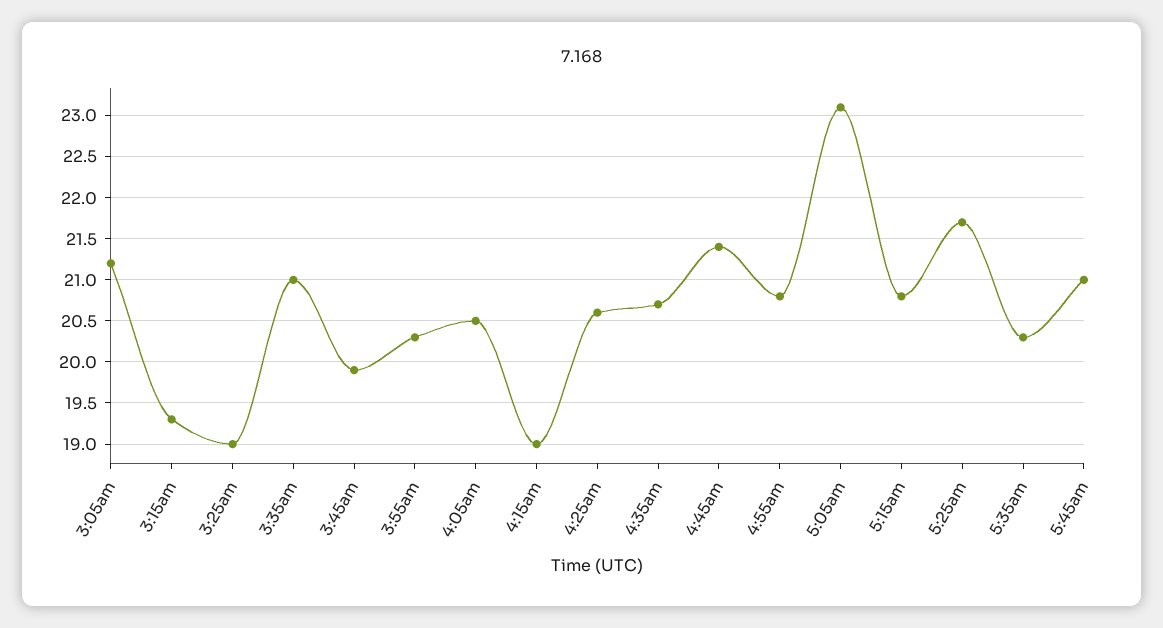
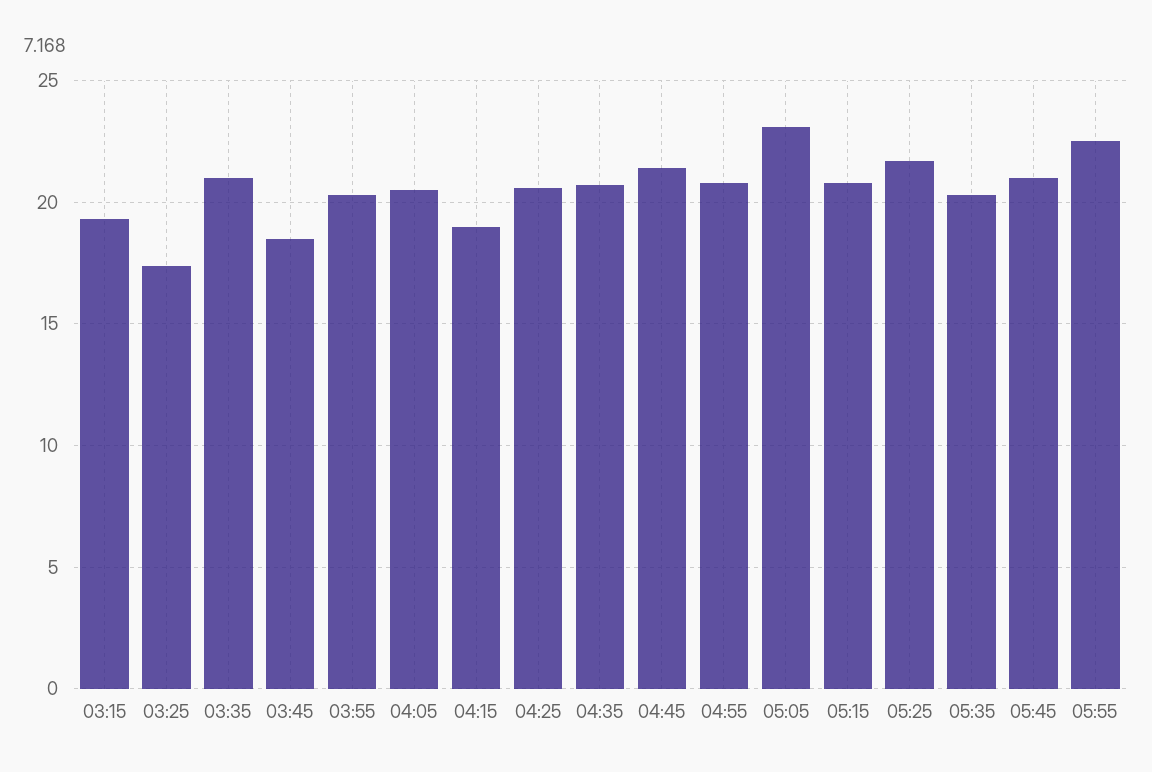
3:05am: 21.2 -> none
3:25am: 19 -> 17.5
3:45am: 19.9 -> 18.5
05:55: none -> 22.5

